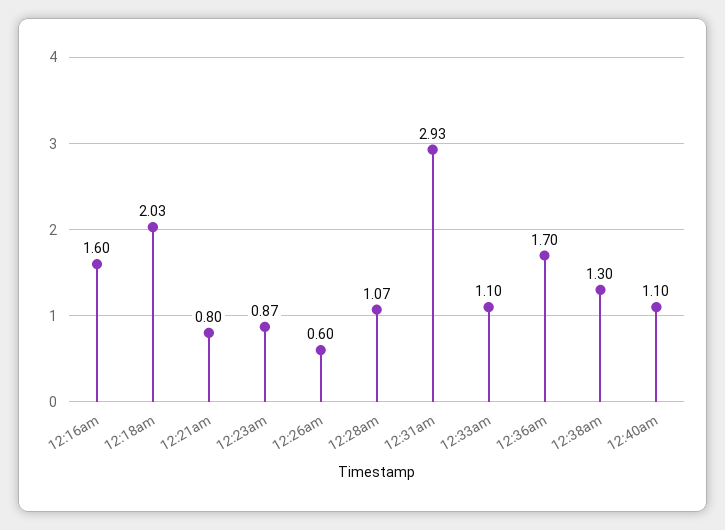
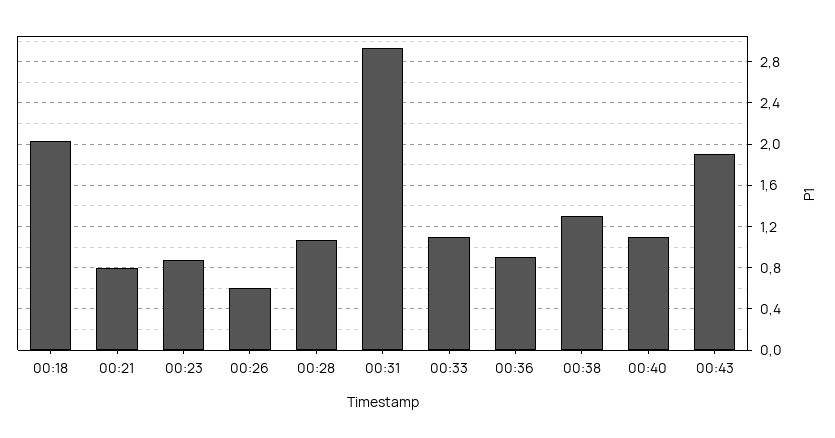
12:16am: 1.6 -> none
12:36am: 1.7 -> 0.9
00:43: none -> 1.9

